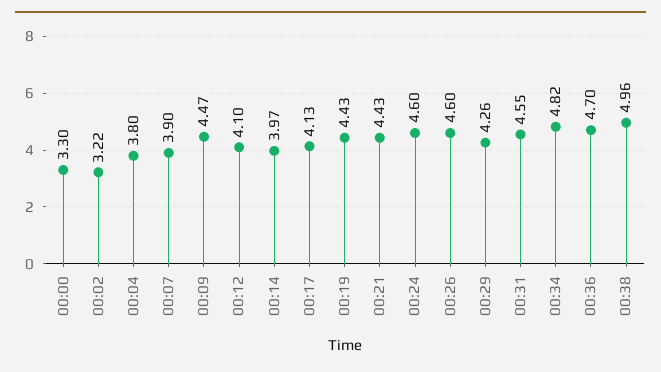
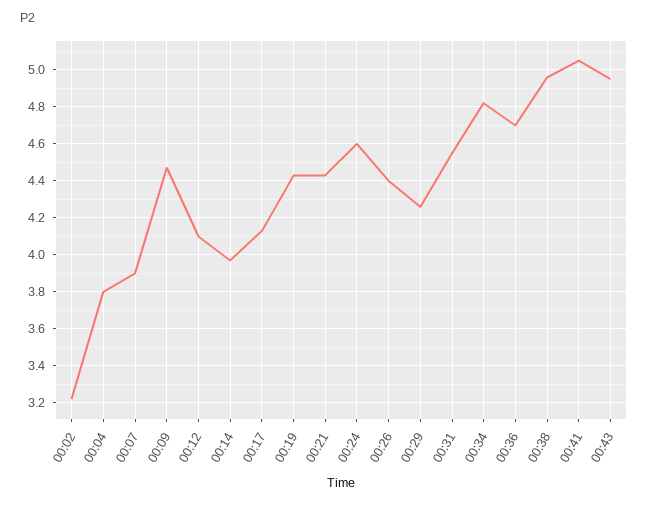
00:00: 3.3 -> none
00:26: 4.6 -> 4.4
00:41: none -> 5.05
00:43: none -> 4.95

